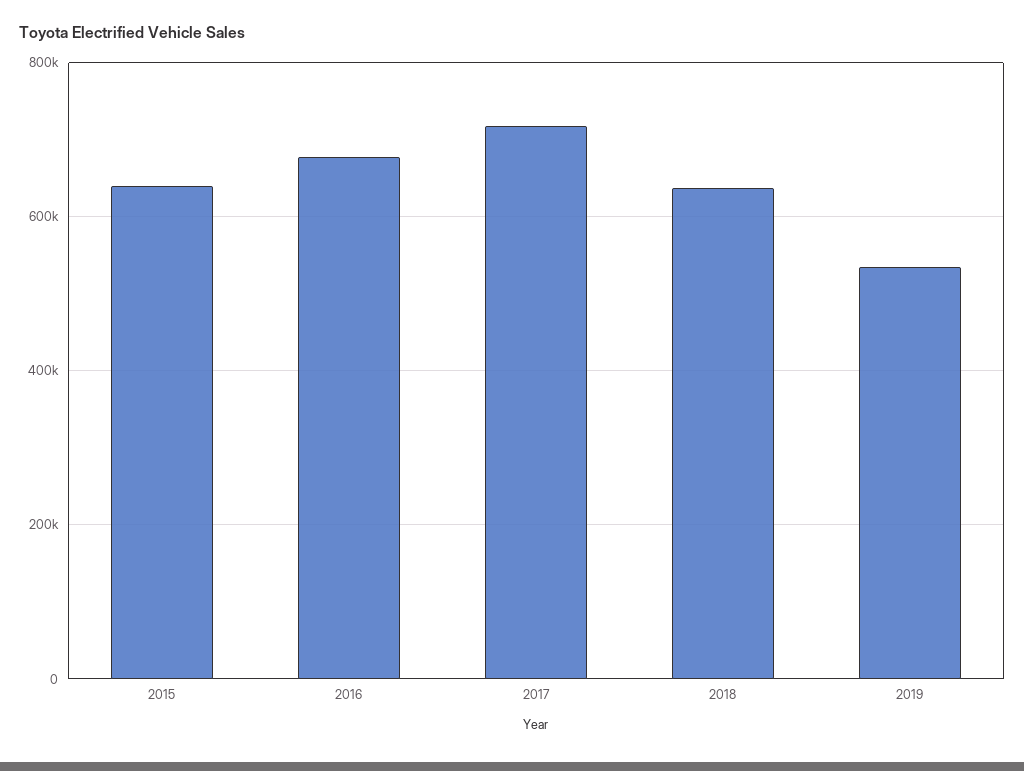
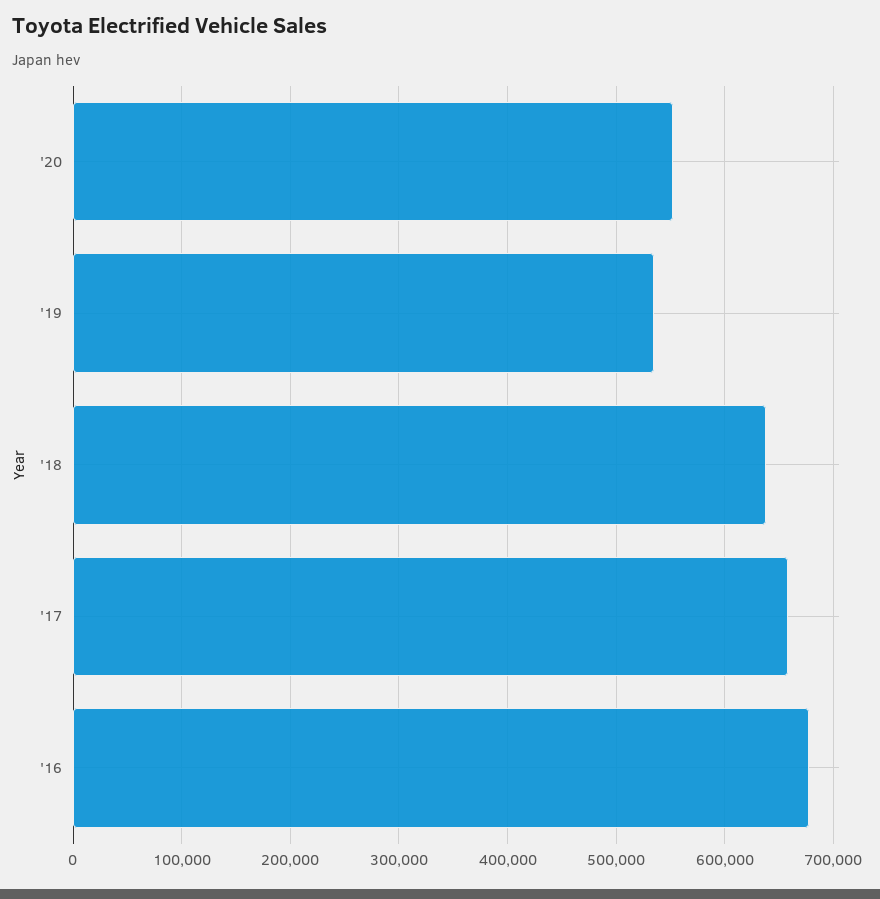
2015: 640000 -> none
2017: 720000 -> 660000
'20: none -> 550000

